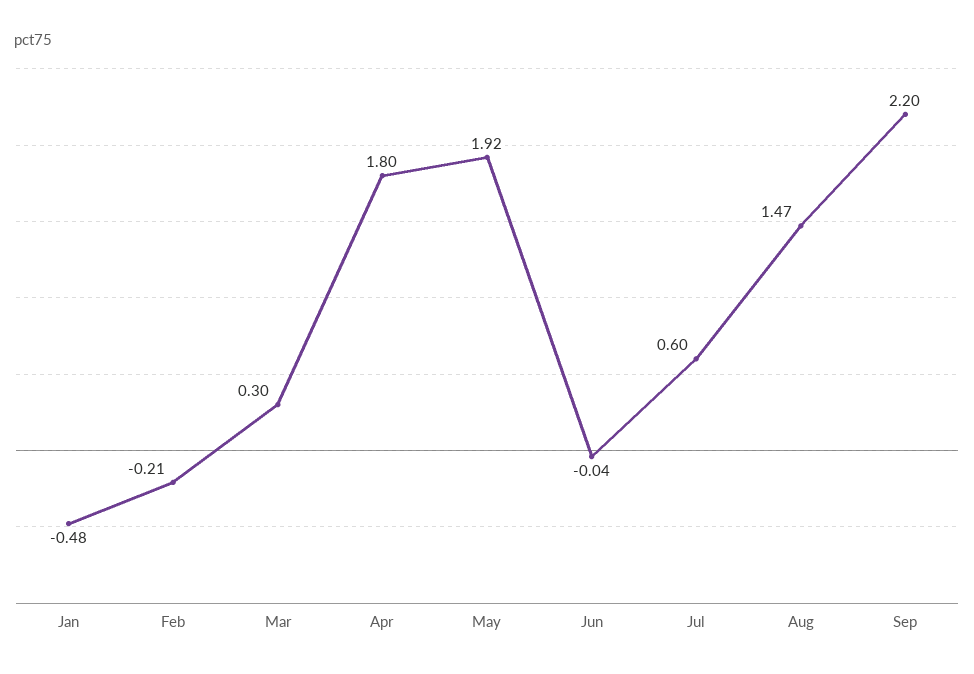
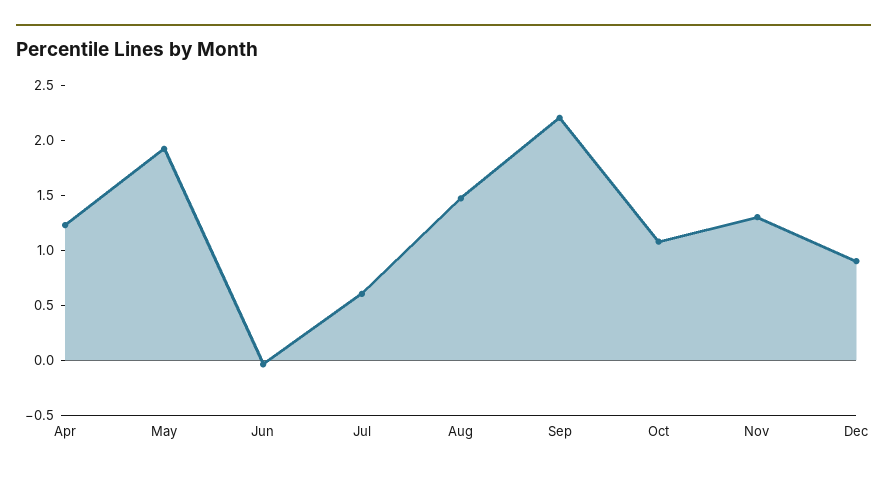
Jan: -0.48 -> none
Feb: -0.21 -> none
Mar: 0.3 -> none
Apr: 1.8 -> 1.2
Oct: none -> 1.1
Nov: none -> 1.3
Dec: none -> 0.9

